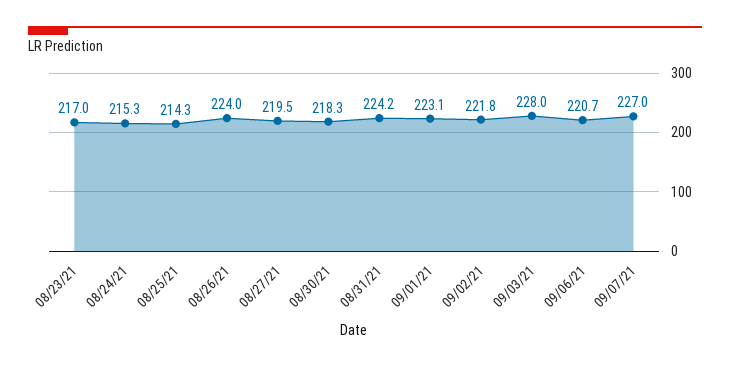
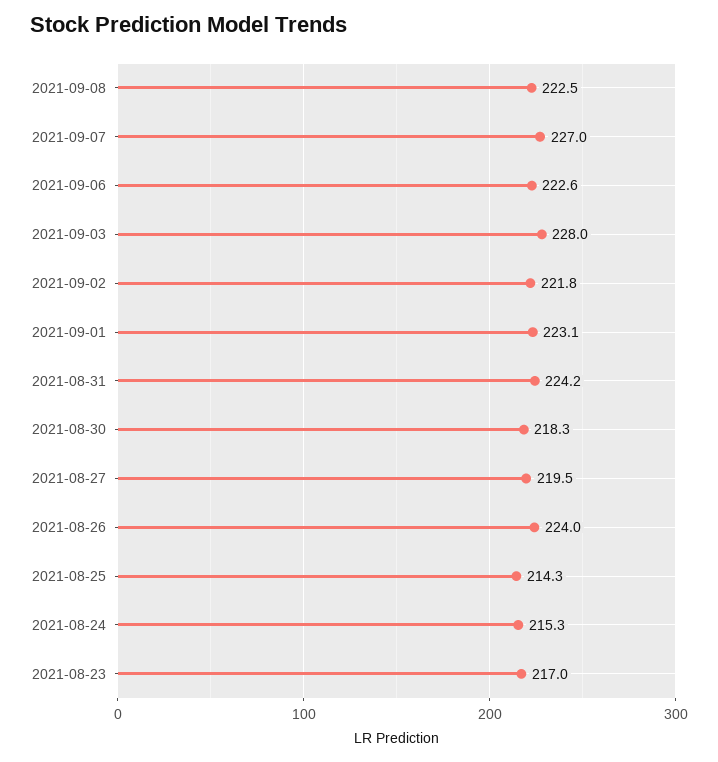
09/06/21: 220.7 -> 222.6
2021-09-08: none -> 222.5

